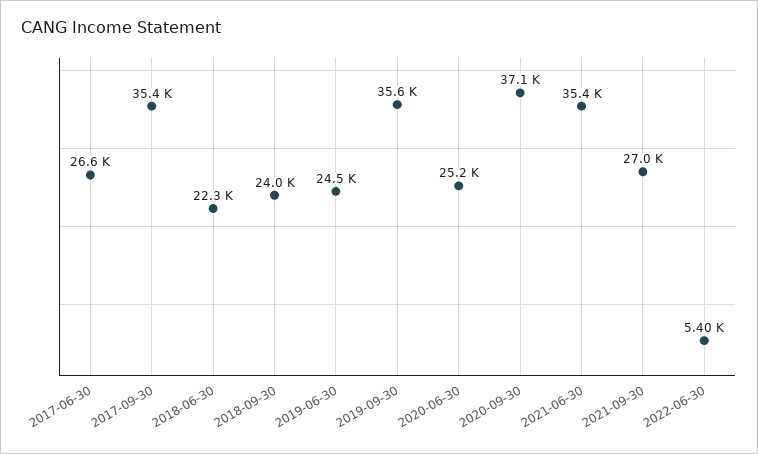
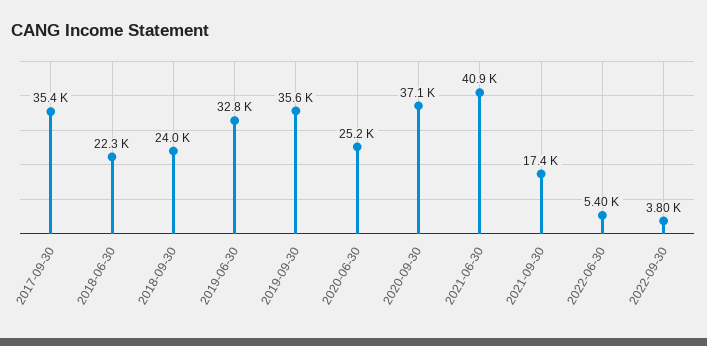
2017-06-30: 26600 -> none
2019-06-30: 24500 -> 32800
2021-06-30: 35400 -> 40900
2021-09-30: 27000 -> 17400
2022-09-30: none -> 3800

